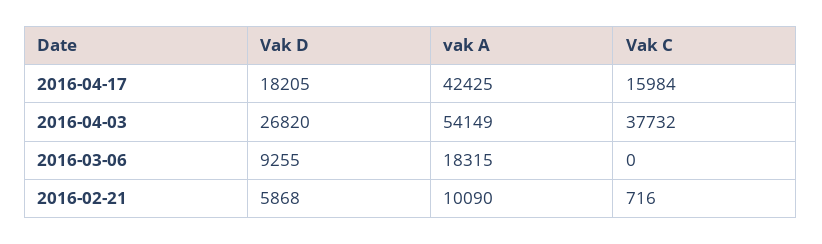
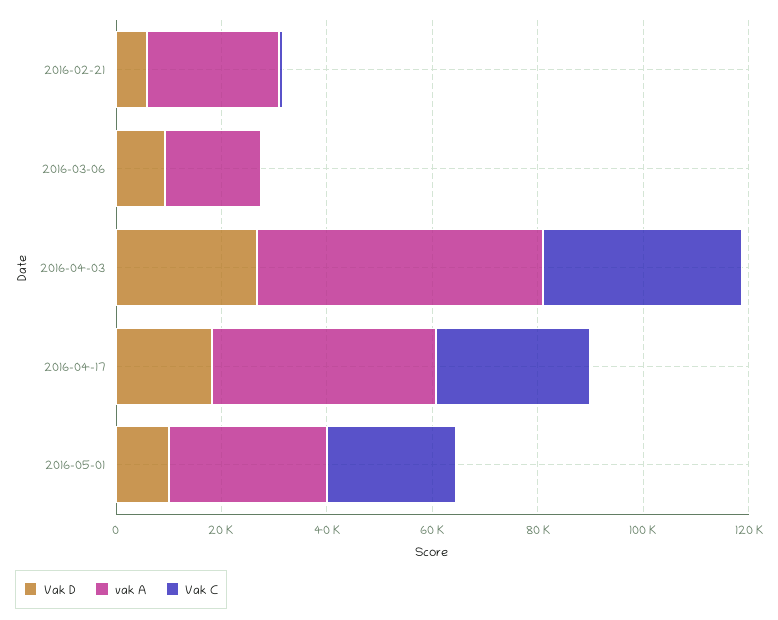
Vak C, 2016-04-17: 15984 -> 30000
vak A, 2016-02-21: 10090 -> 25000
Vak D, 2016-05-01: none -> 10000
vak A, 2016-05-01: none -> 30000
Vak C, 2016-05-01: none -> 25000

